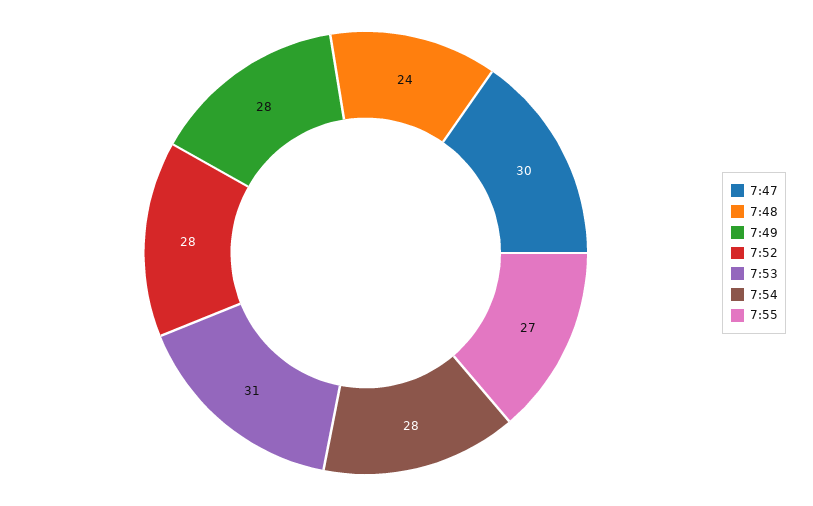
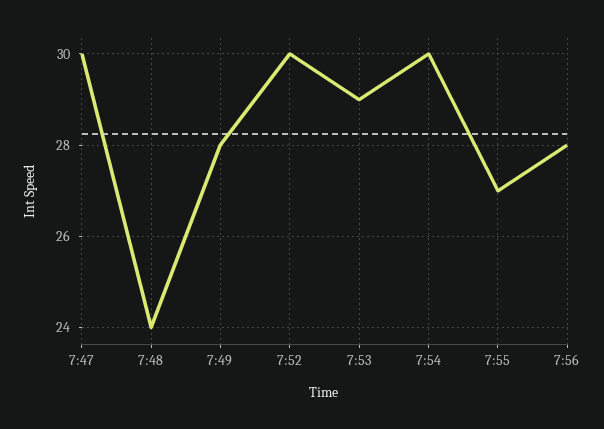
7:52: 28 -> 30
7:53: 31 -> 29
7:54: 28 -> 30
7:56: none -> 28

